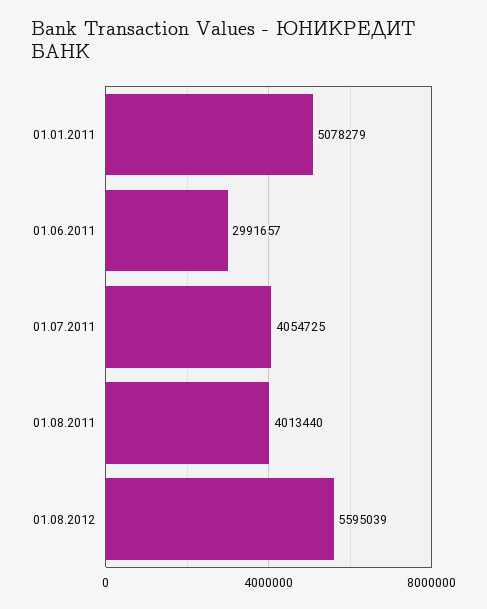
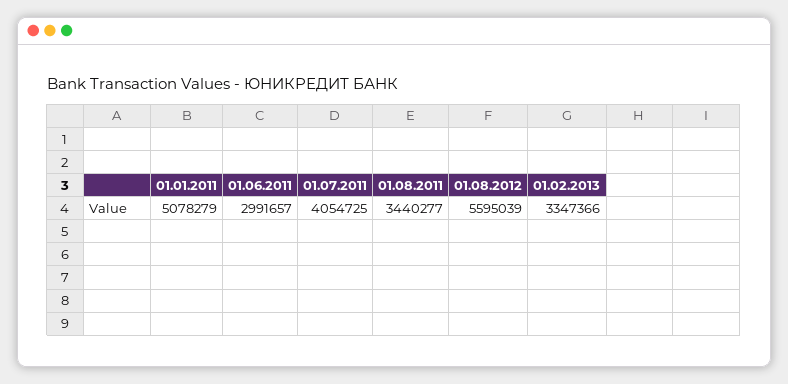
01.08.2011: 4013440 -> 3440277
01.02.2013: none -> 3347366

